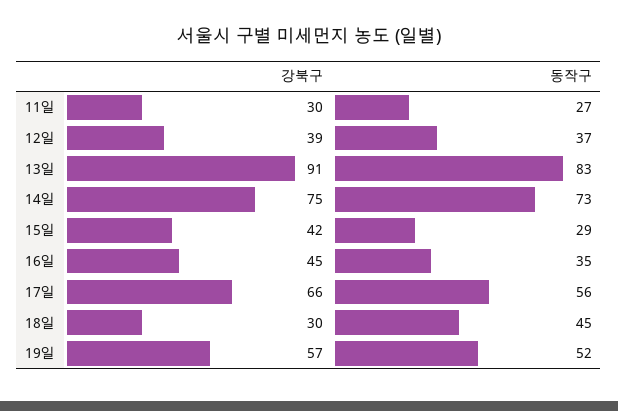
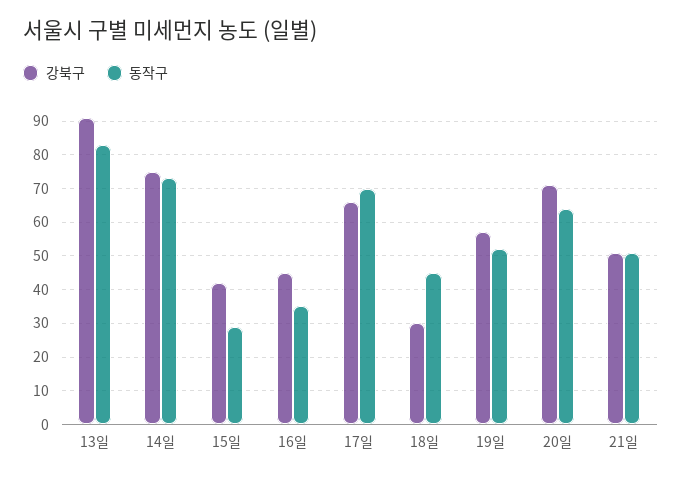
강북구, 11일: 30 -> none
동작구, 11일: 27 -> none
강북구, 12일: 39 -> none
동작구, 12일: 37 -> none
동작구, 17일: 56 -> 70
강북구, 20일: none -> 70
동작구, 20일: none -> 65
강북구, 21일: none -> 50
동작구, 21일: none -> 50

